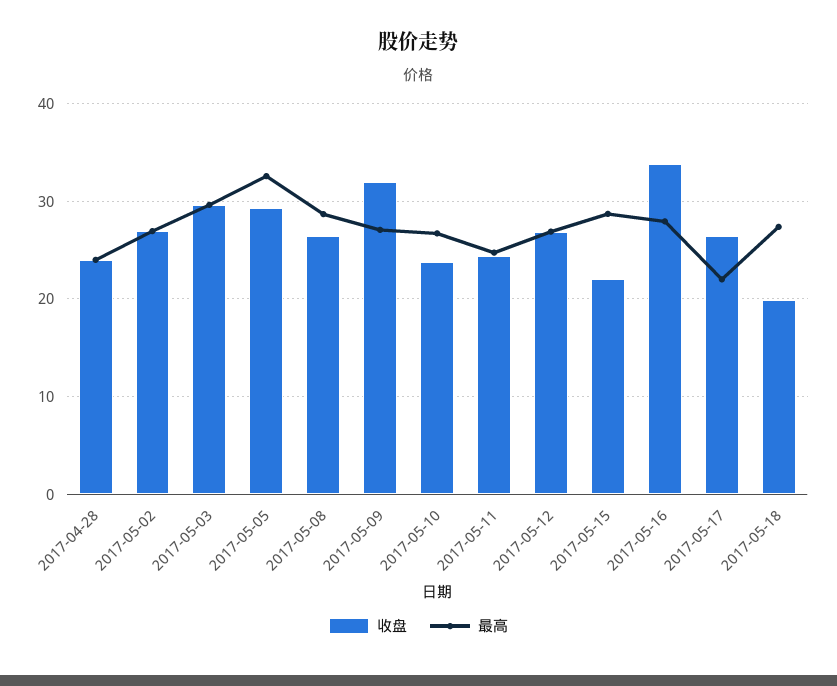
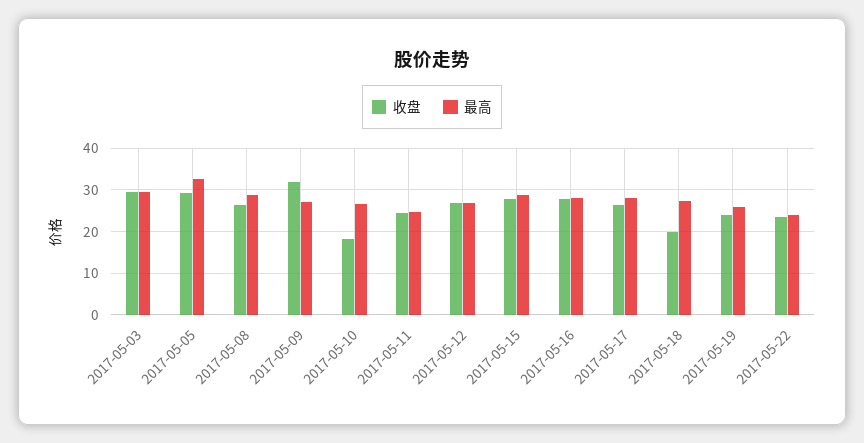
收盘, 2017-04-28: 24 -> none
最高, 2017-04-28: 24 -> none
收盘, 2017-05-02: 27 -> none
最高, 2017-05-02: 27 -> none
收盘, 2017-05-10: 24 -> 18
收盘, 2017-05-15: 22 -> 28
收盘, 2017-05-16: 34 -> 28
最高, 2017-05-17: 22 -> 28
收盘, 2017-05-19: none -> 24
最高, 2017-05-19: none -> 26
收盘, 2017-05-22: none -> 24
最高, 2017-05-22: none -> 24

